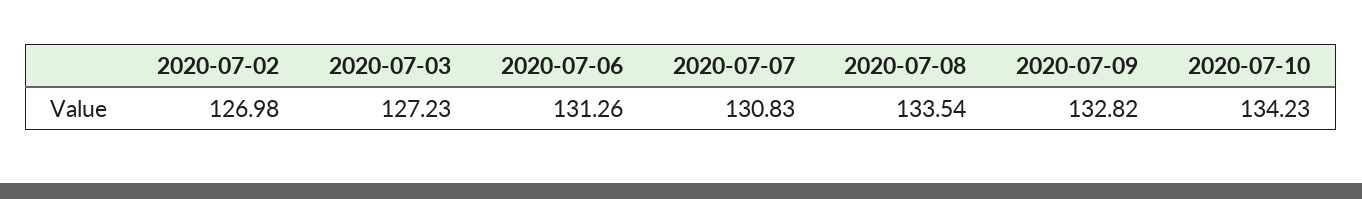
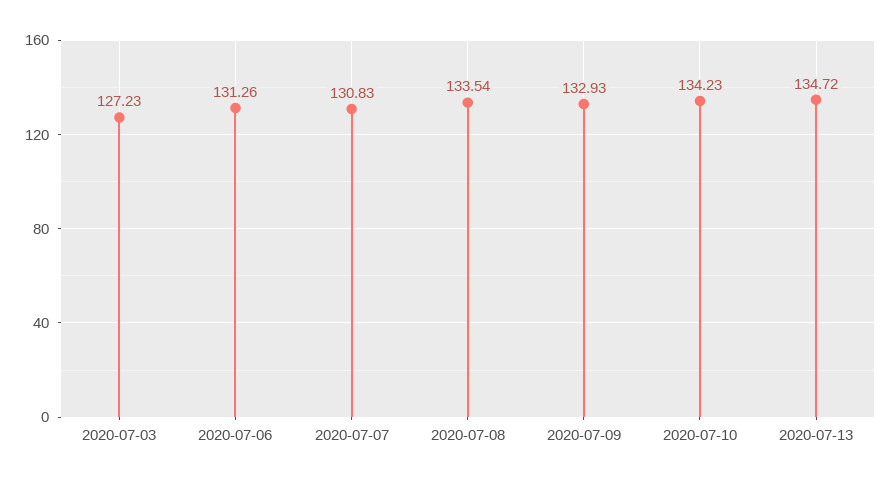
2020-07-02: 126.98 -> none
2020-07-09: 132.82 -> 132.93
2020-07-13: none -> 134.72

